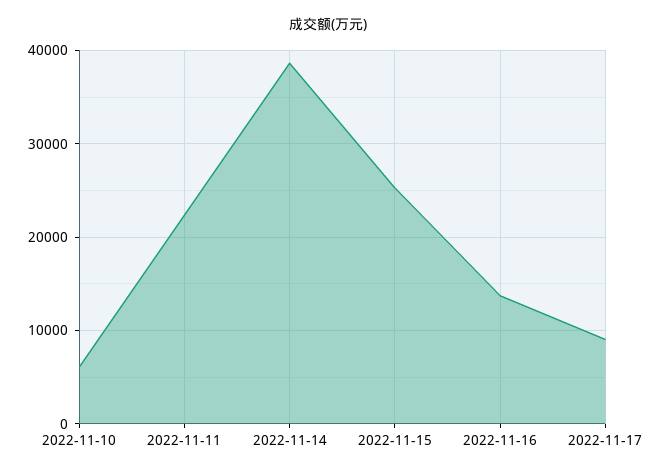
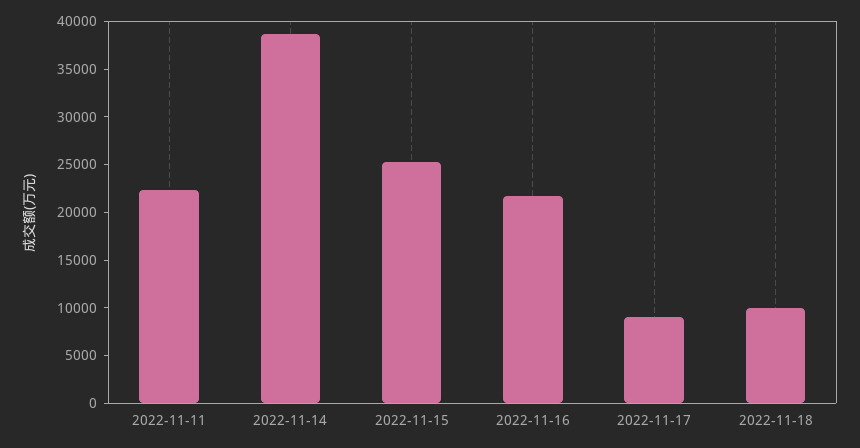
2022-11-10: 6000 -> none
2022-11-16: 14000 -> 22000
2022-11-18: none -> 10000

